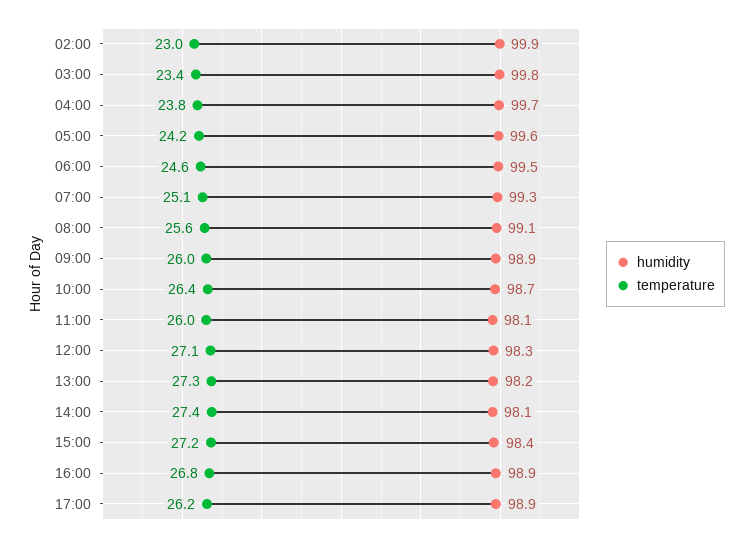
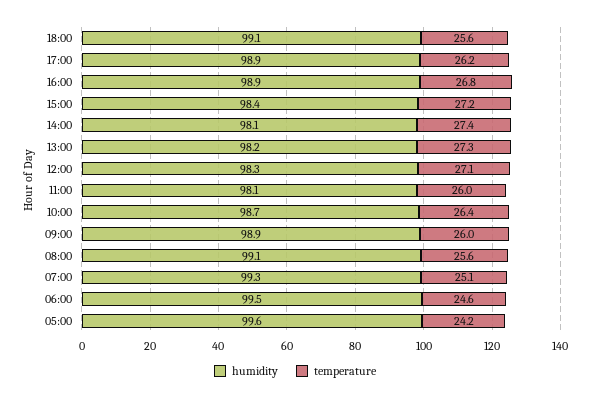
humidity, 02:00: 99.9 -> none
temperature, 02:00: 23 -> none
humidity, 03:00: 99.8 -> none
temperature, 03:00: 23.4 -> none
humidity, 04:00: 99.7 -> none
temperature, 04:00: 23.8 -> none
humidity, 18:00: none -> 99.1
temperature, 18:00: none -> 25.6

